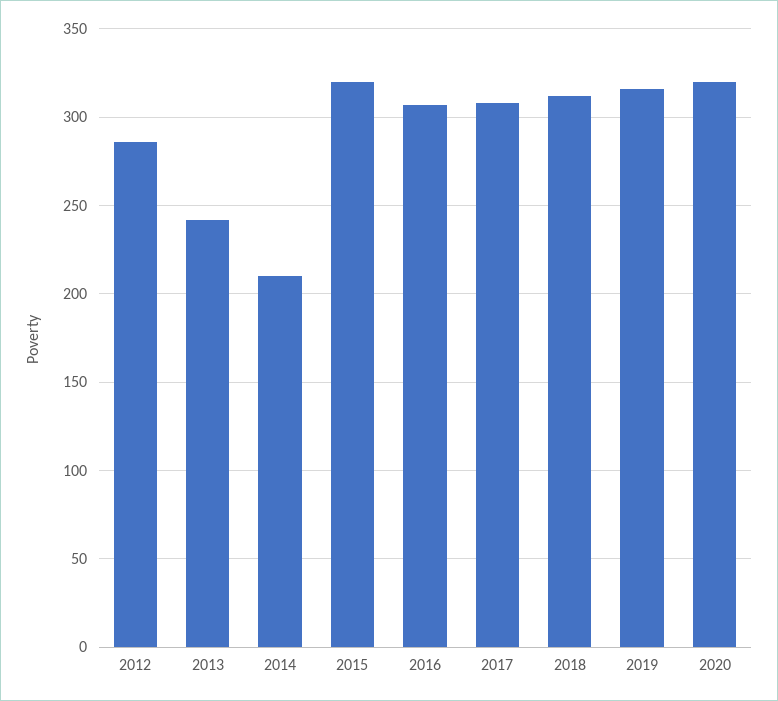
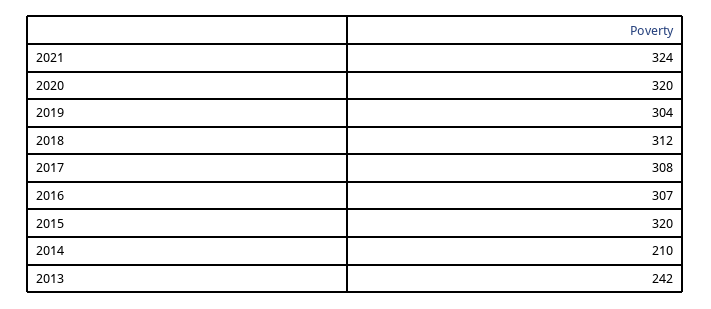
2012: 285 -> none
2019: 315 -> 304
2021: none -> 324

